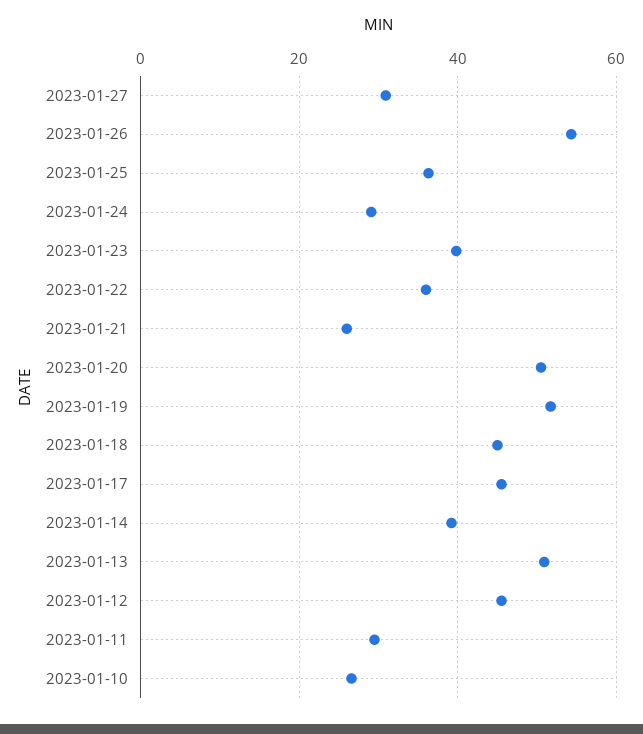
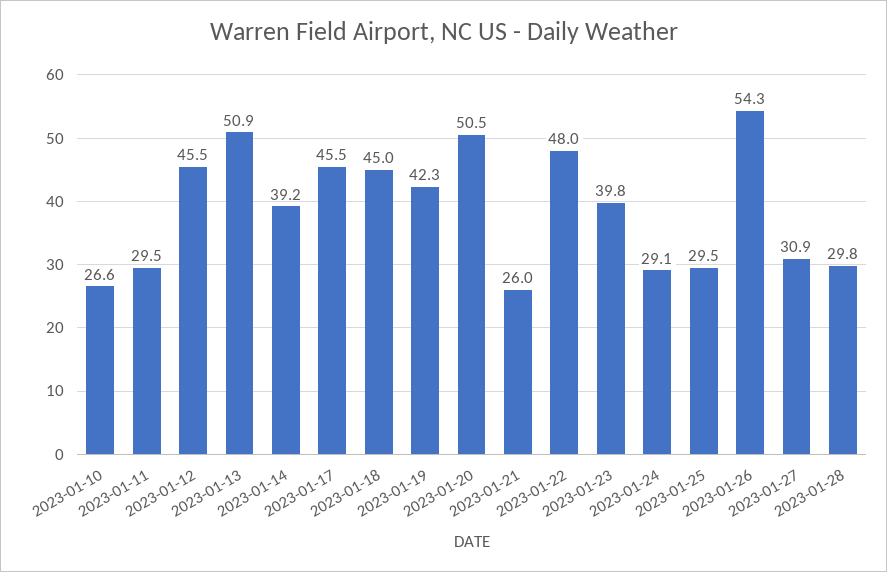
2023-01-25: 36 -> 29.5
2023-01-22: 36 -> 48
2023-01-19: 52 -> 42.3
2023-01-28: none -> 29.8

